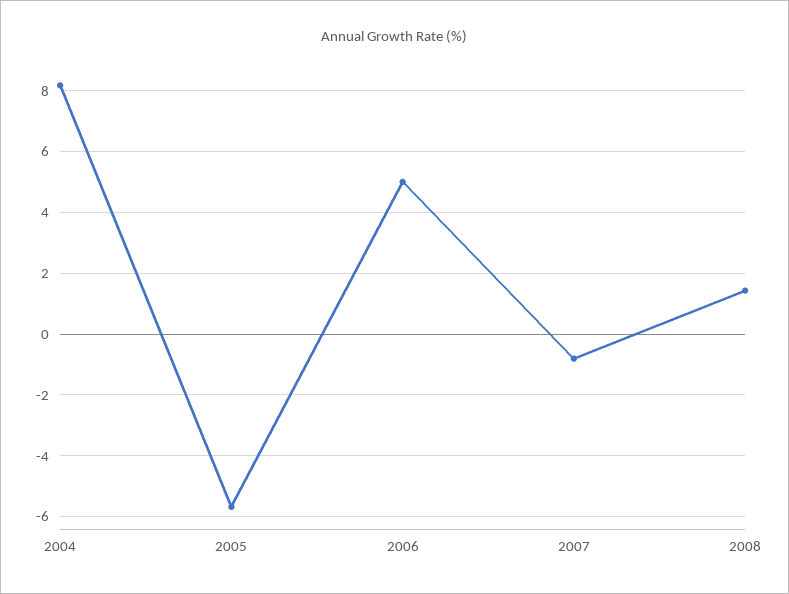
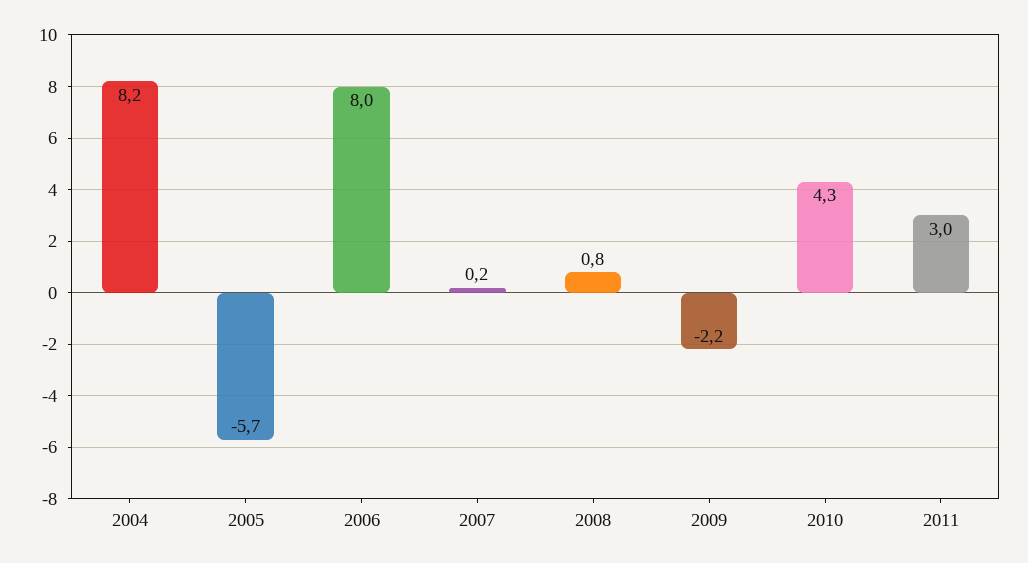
2006: 5 -> 8
2007: -0.8 -> 0.2
2008: 1.4 -> 0.8
2009: none -> -2.2
2010: none -> 4.3
2011: none -> 3

